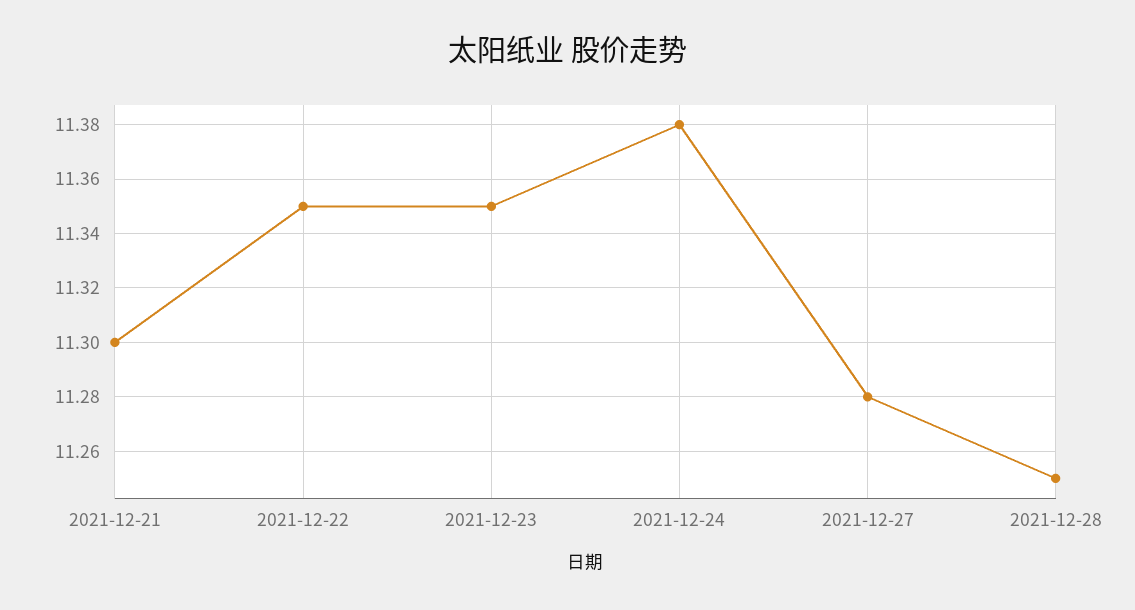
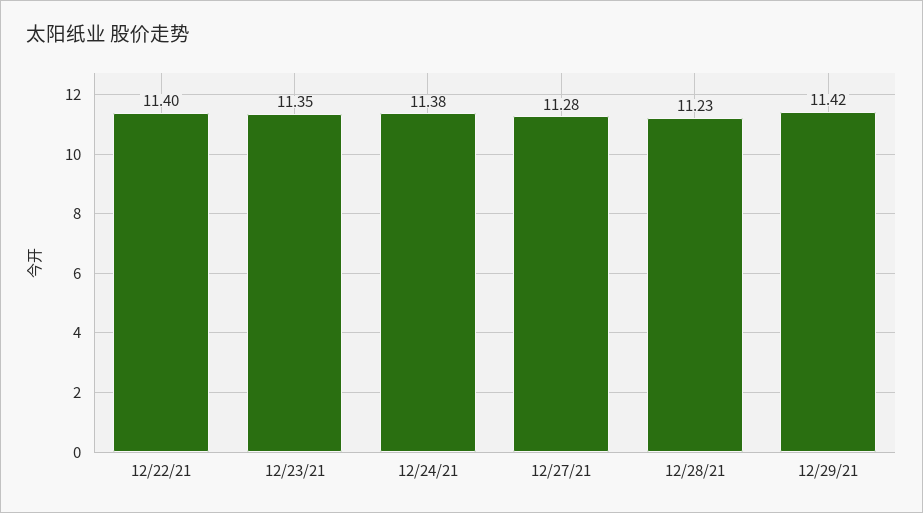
2021-12-21: 11.3 -> none
2021-12-22: 11.35 -> 11.4
2021-12-28: 11.25 -> 11.23
12/29/21: none -> 11.42

